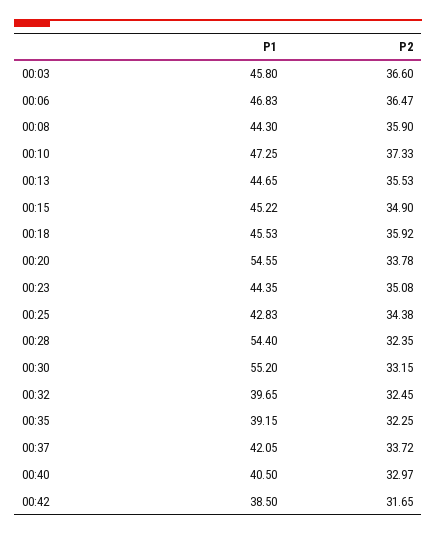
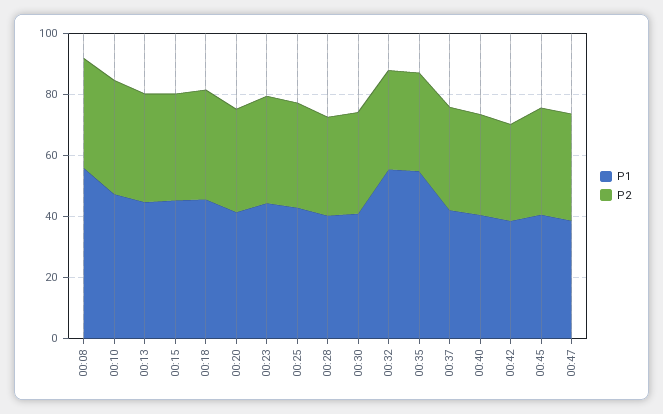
P1, 00:03: 45.8 -> none
P2, 00:03: 36.6 -> none
P1, 00:06: 46.83 -> none
P2, 00:06: 36.47 -> none
P1, 00:08: 44.3 -> 55
P1, 00:20: 54.55 -> 40
P1, 00:28: 54.4 -> 40
P1, 00:30: 55.2 -> 40
P1, 00:32: 39.65 -> 55
P1, 00:35: 39.15 -> 55
P1, 00:45: none -> 40
P2, 00:45: none -> 35
P1, 00:47: none -> 40
P2, 00:47: none -> 35

